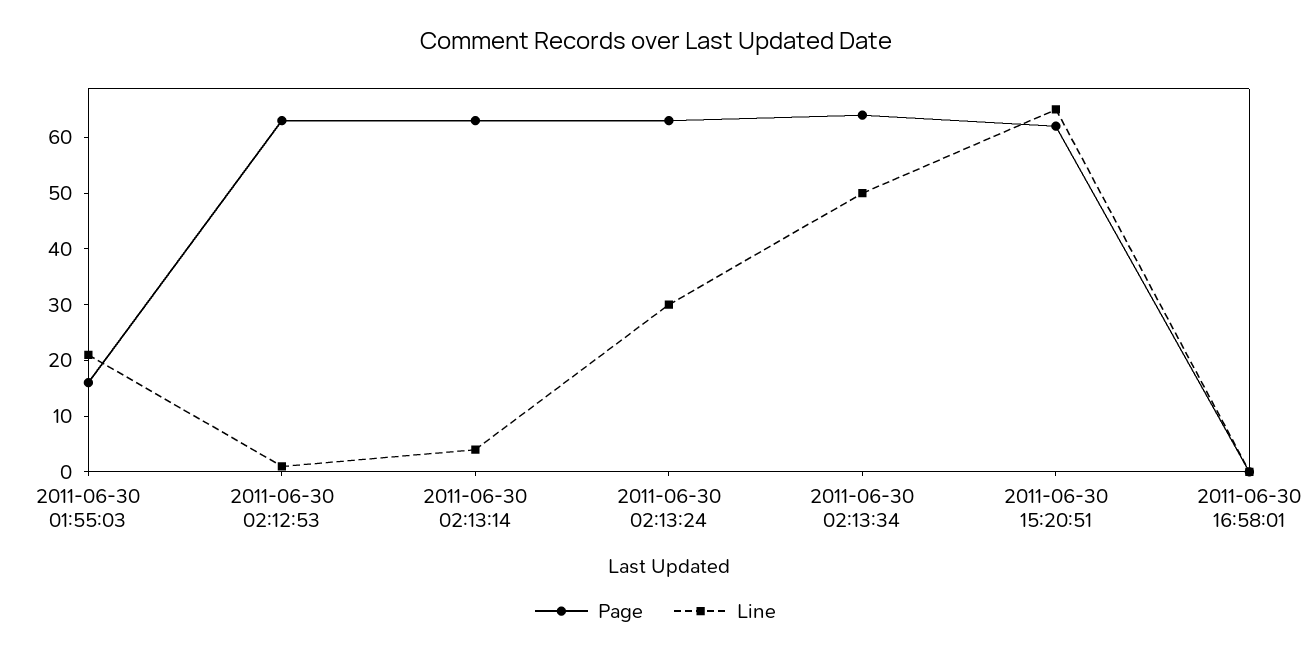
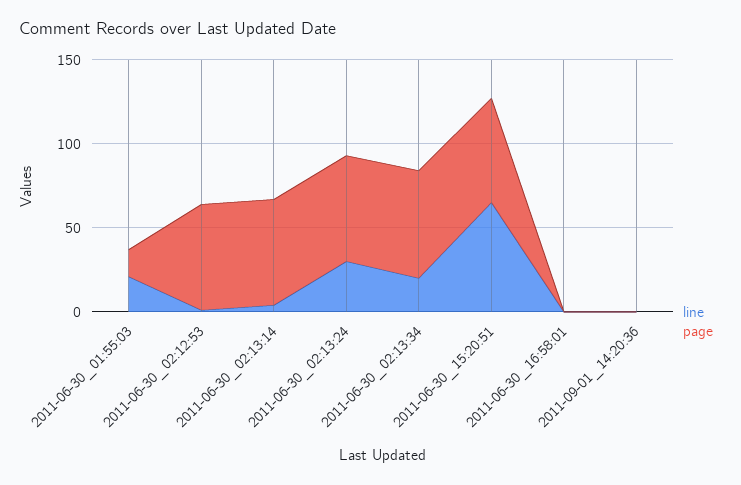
Line, 2011-06-30 02:13:34: 50 -> 20
Line, 2011-09-01_14:20:36: none -> 0
Page, 2011-09-01_14:20:36: none -> 0

